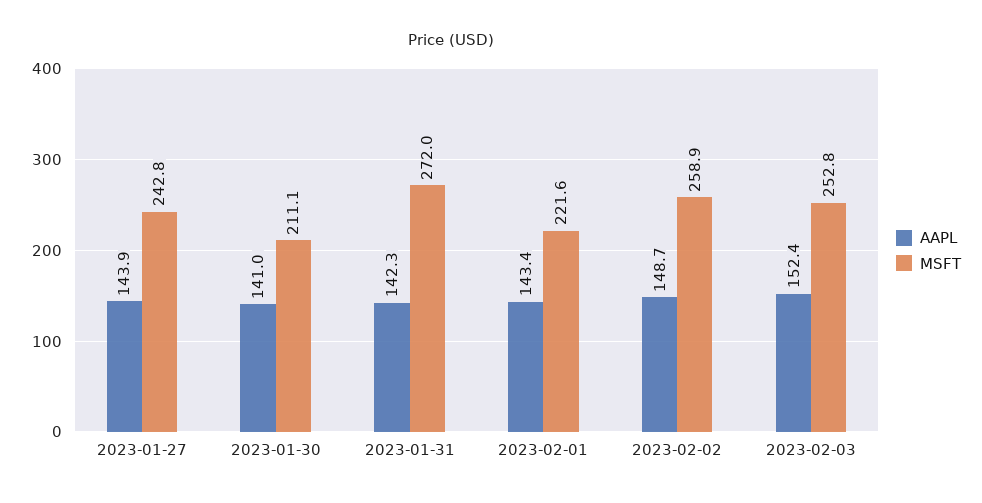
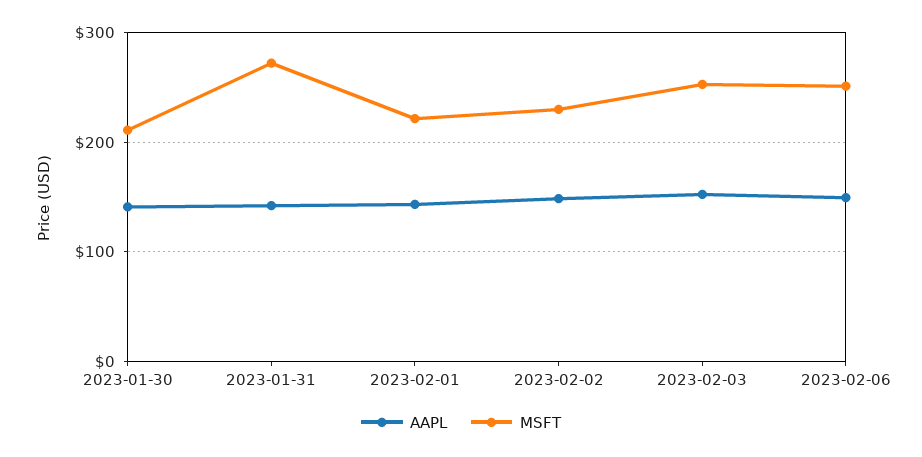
AAPL, 2023-01-27: 143.9 -> none
MSFT, 2023-01-27: 242.8 -> none
MSFT, 2023-02-02: 258.9 -> 230
AAPL, 2023-02-06: none -> 150
MSFT, 2023-02-06: none -> 250

